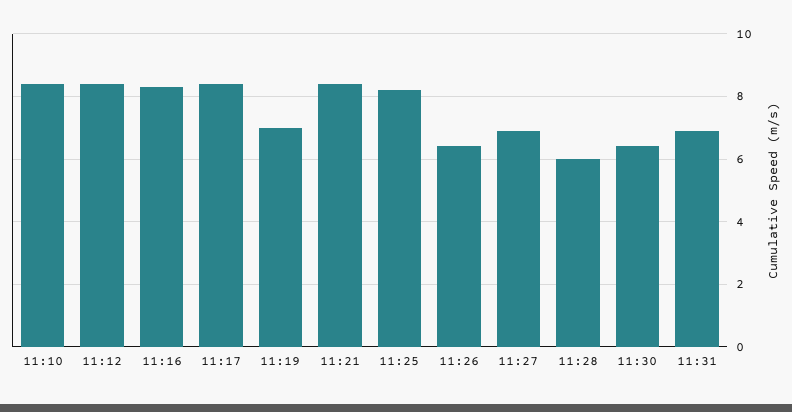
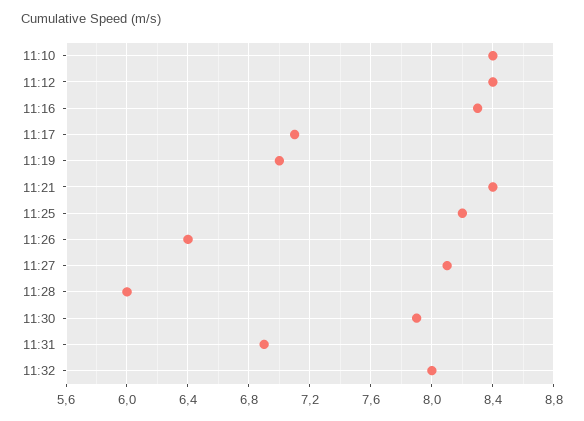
11:17: 8.5 -> 7.1
11:27: 7 -> 8.1
11:30: 6.5 -> 7.9
11:32: none -> 8

